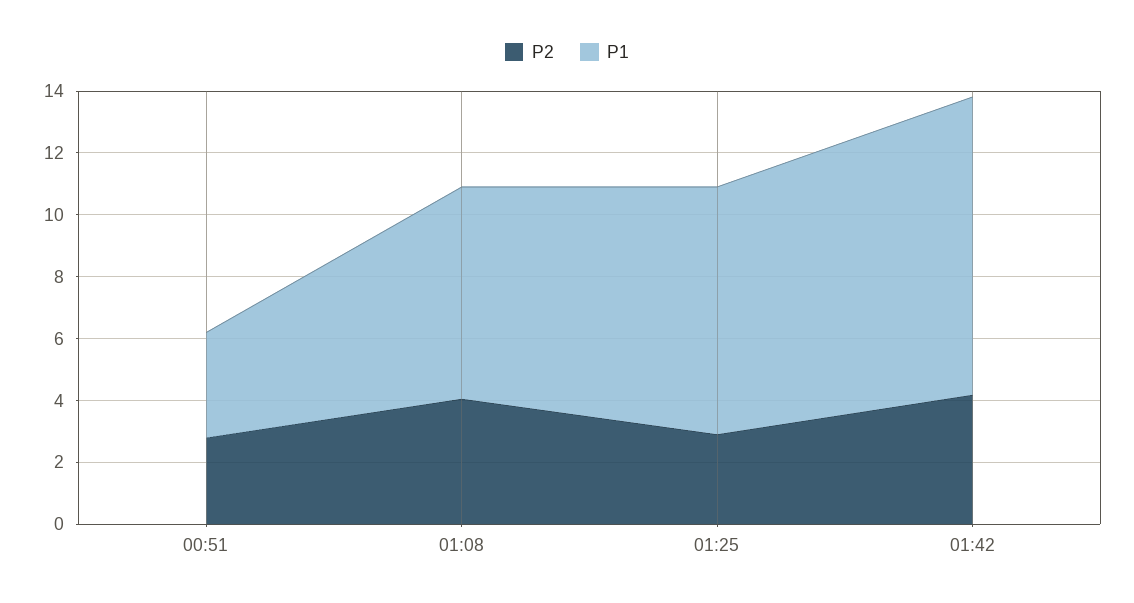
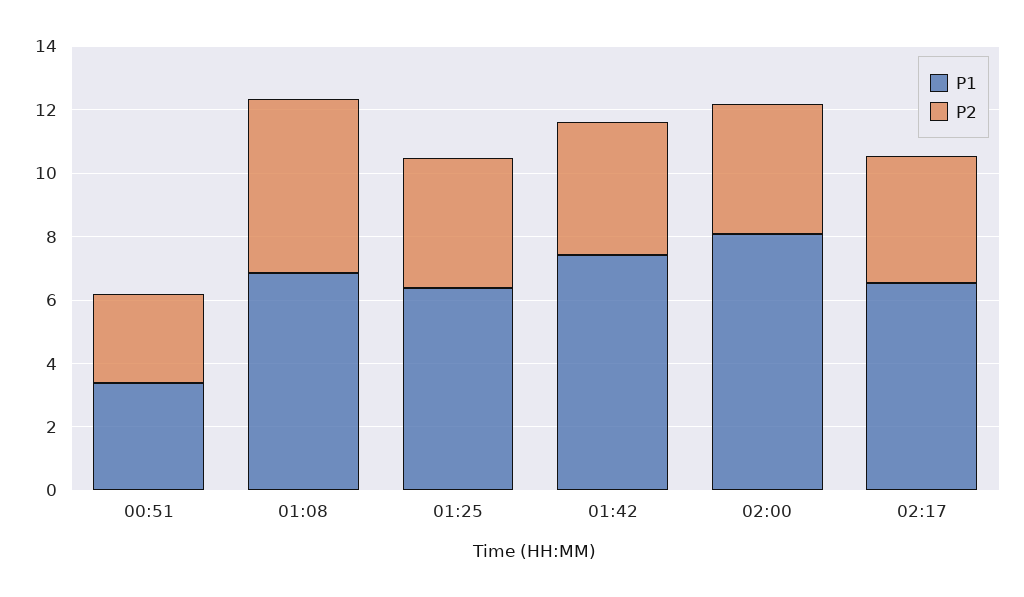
P2, 01:08: 4 -> 5.5
P2, 01:25: 3 -> 4
P1, 01:25: 8 -> 6.5
P1, 01:42: 9.5 -> 7.5
P1, 02:00: none -> 8
P2, 02:00: none -> 4
P1, 02:17: none -> 6.5
P2, 02:17: none -> 4

